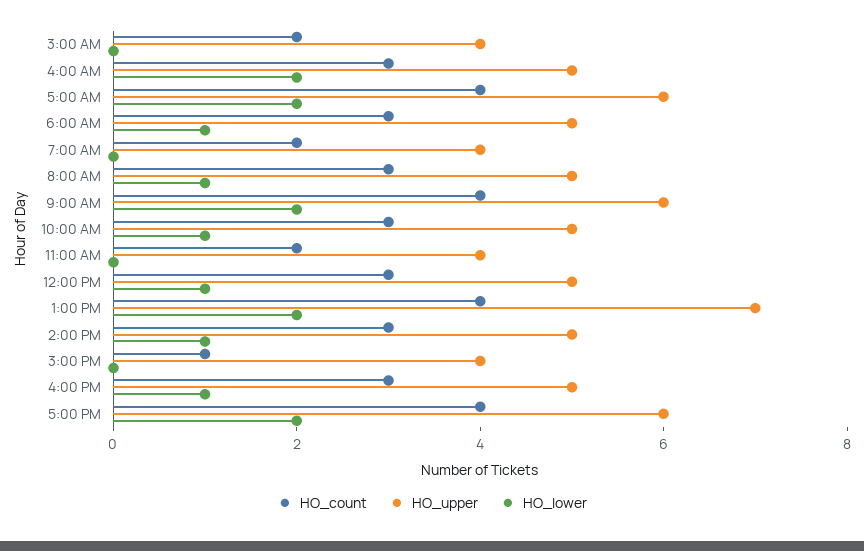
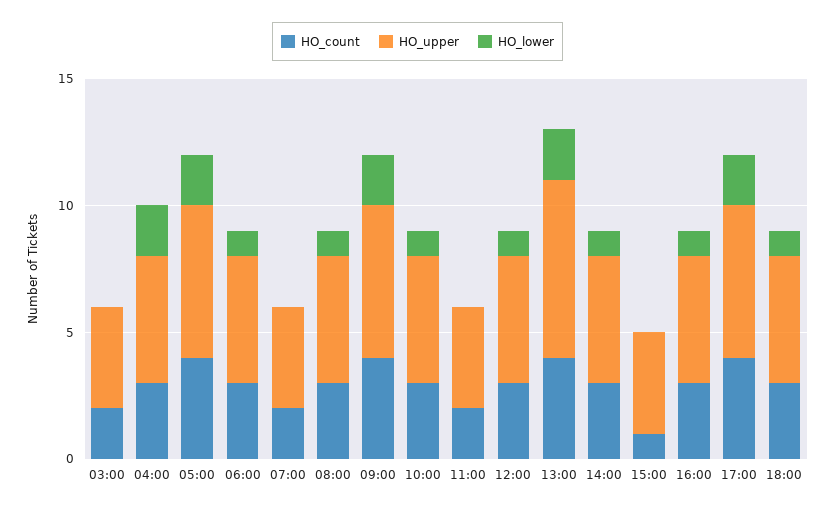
HO_count, 18:00: none -> 3
HO_upper, 18:00: none -> 5
HO_lower, 18:00: none -> 1

